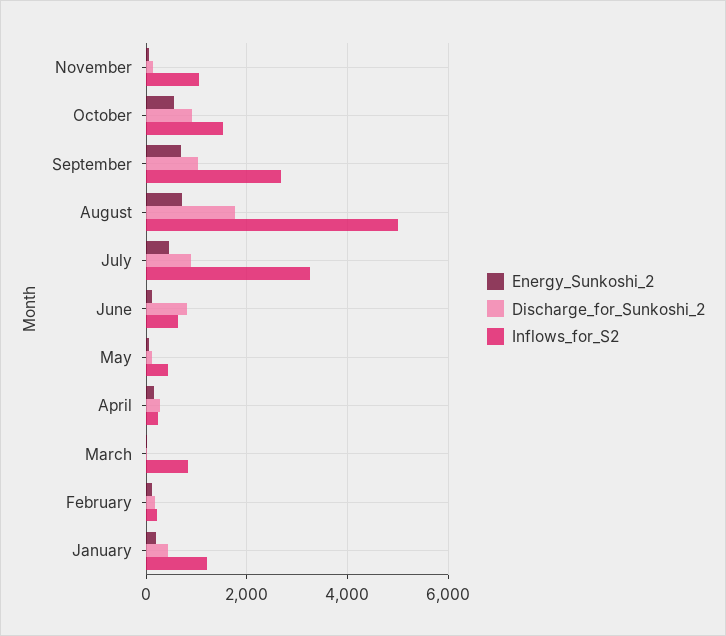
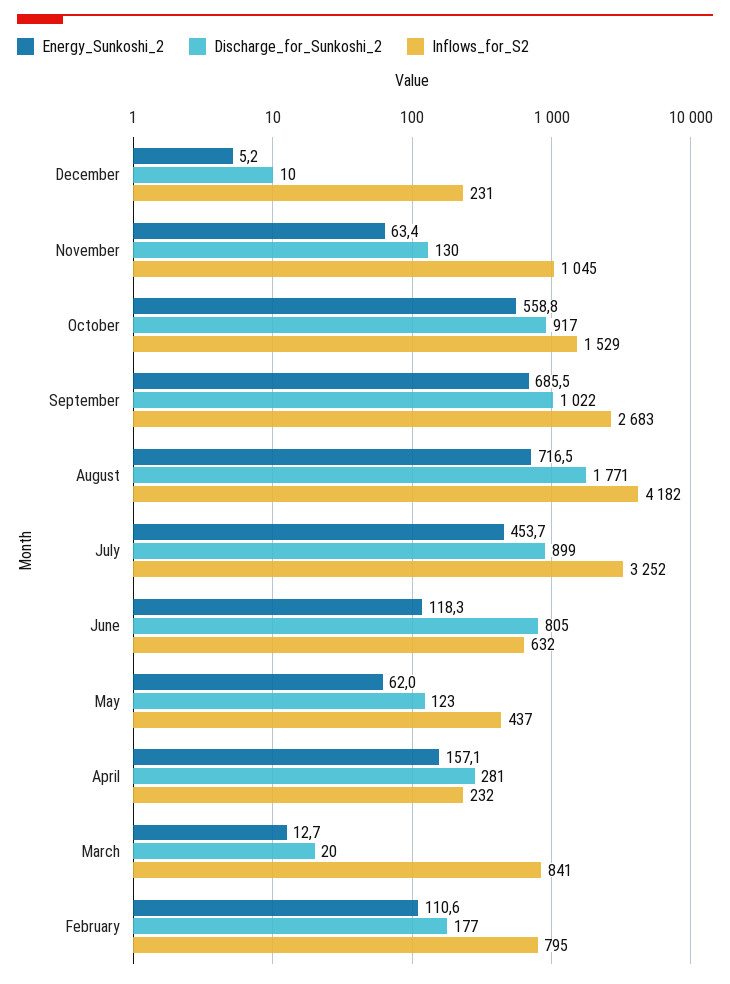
Inflows_for_S2, August: 5000 -> 4182
Inflows_for_S2, February: 200 -> 795
Energy_Sunkoshi_2, January: 200 -> none
Discharge_for_Sunkoshi_2, January: 400 -> none
Inflows_for_S2, January: 1200 -> none
Energy_Sunkoshi_2, December: none -> 5.2
Discharge_for_Sunkoshi_2, December: none -> 10
Inflows_for_S2, December: none -> 231

